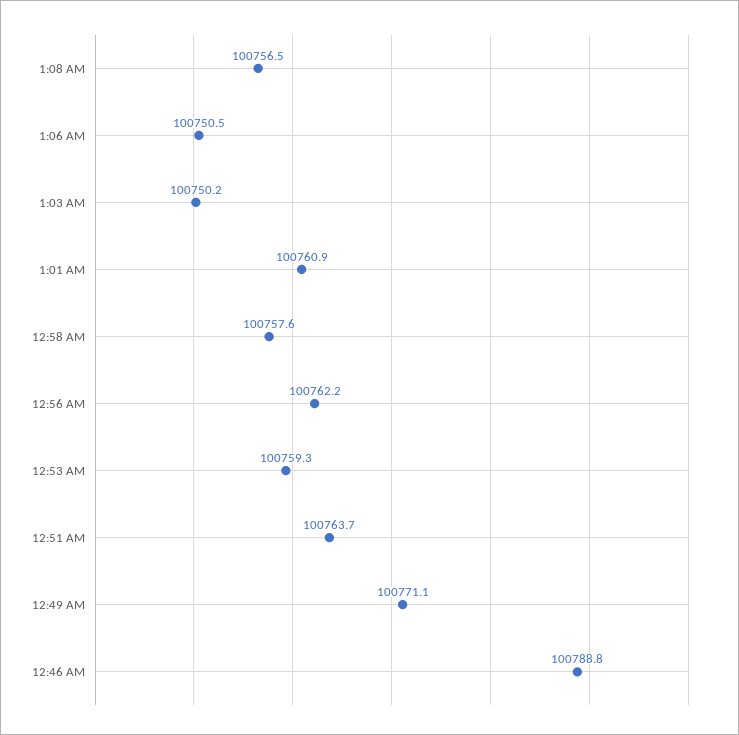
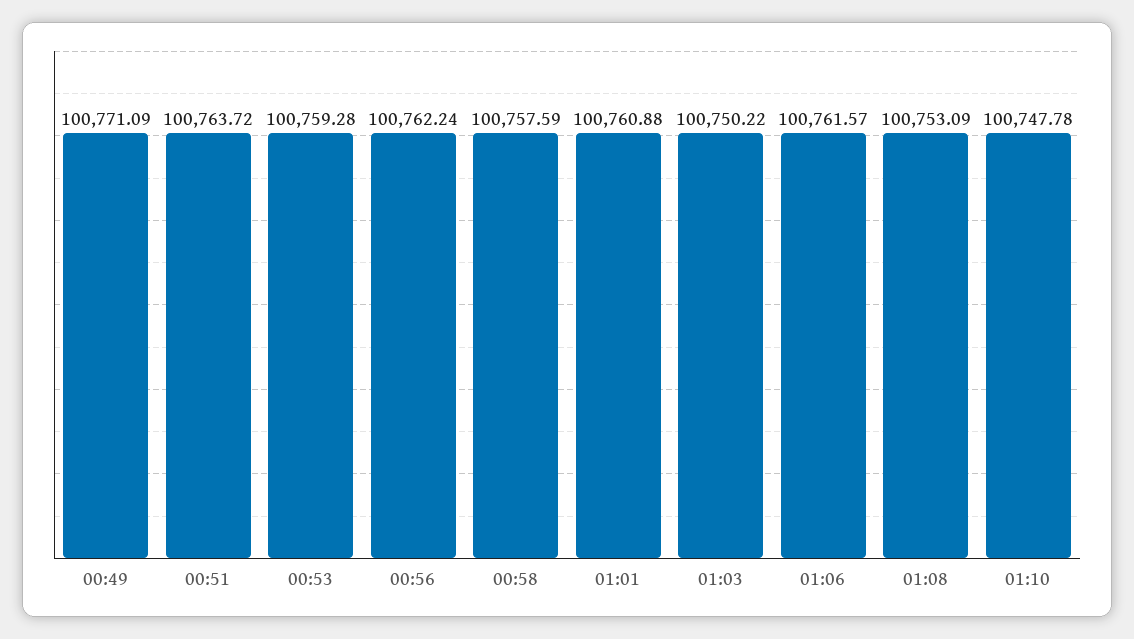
1:08 AM: 100756.5 -> 100753.09
1:06 AM: 100750.5 -> 100761.57
12:46 AM: 100788.8 -> none
01:10: none -> 100747.78

